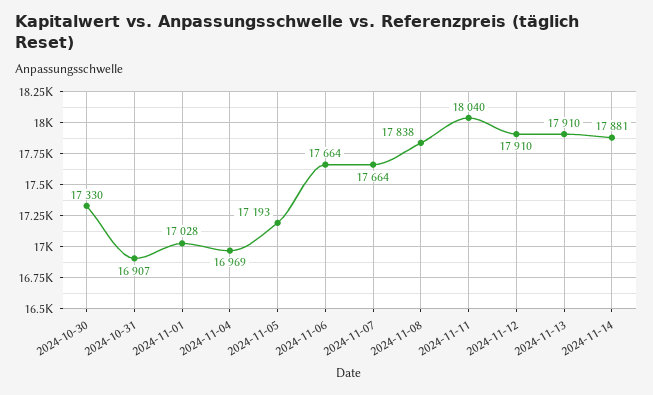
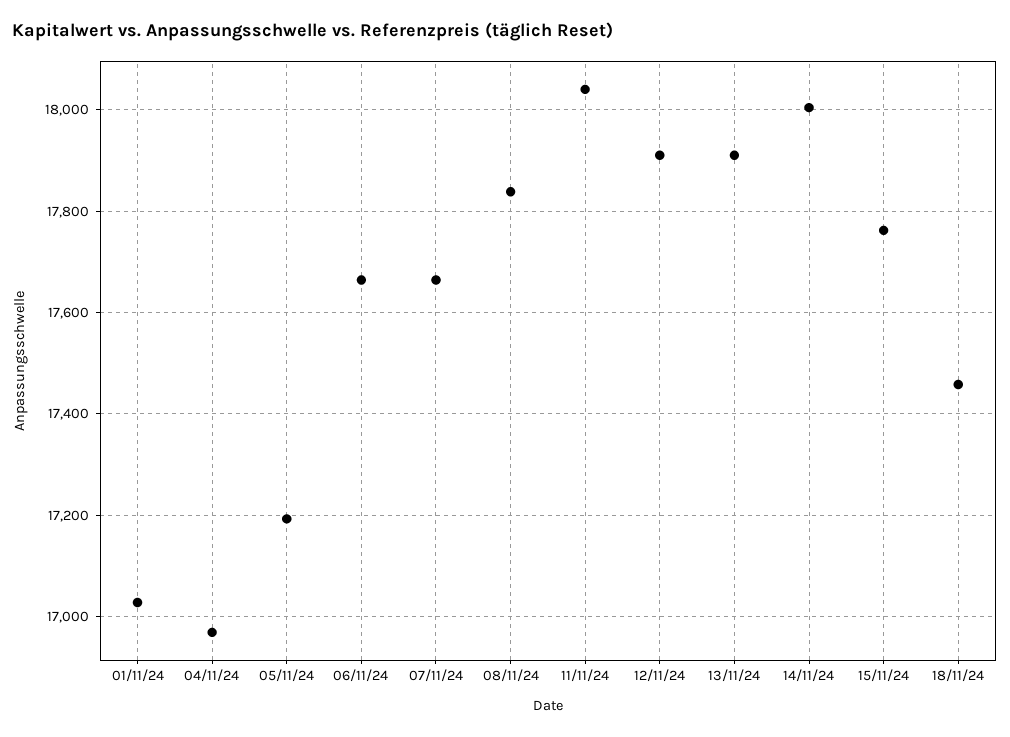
2024-10-30: 17330 -> none
2024-10-31: 16907 -> none
2024-11-14: 17881 -> 18000
15/11/24: none -> 17760
18/11/24: none -> 17460

